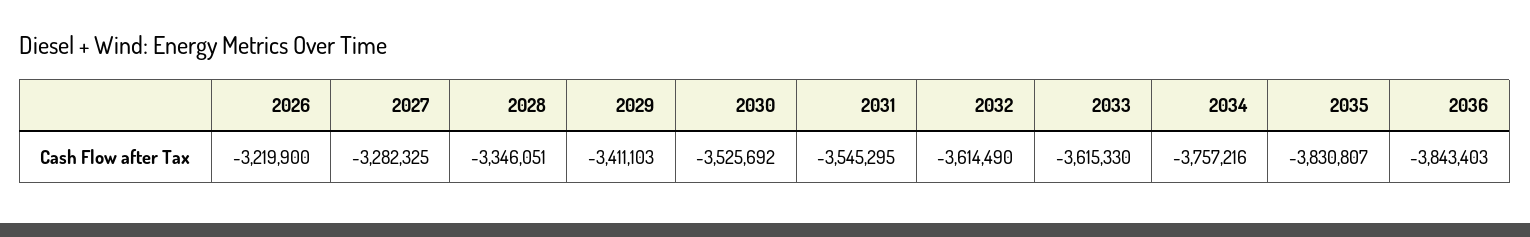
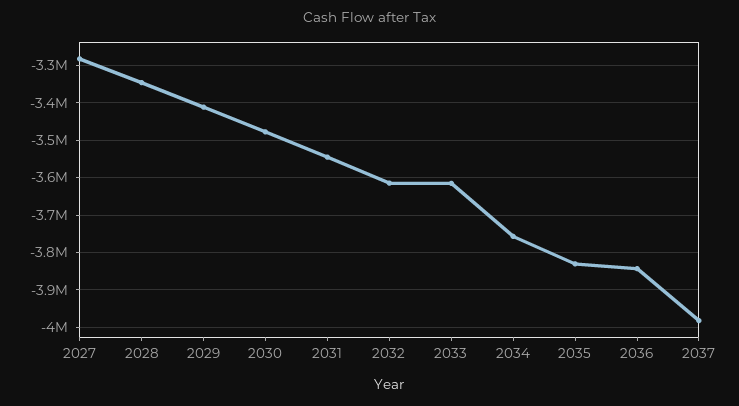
2026: -3219900 -> none
2030: -3525692 -> -3480000
2037: none -> -3980000

